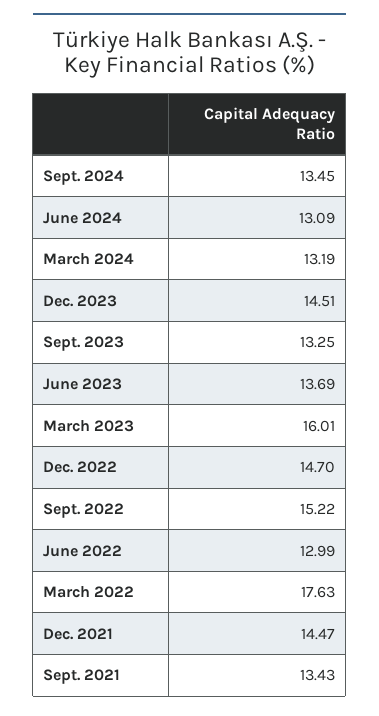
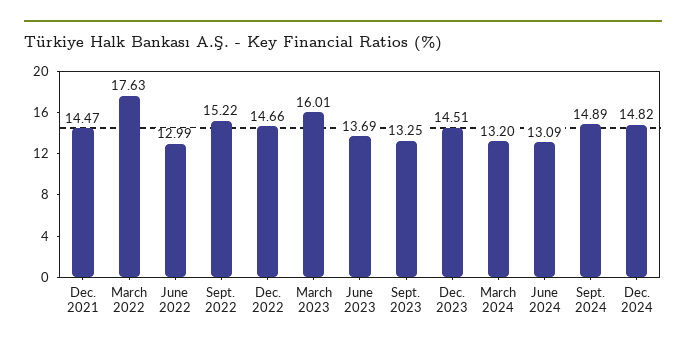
Sept. 2024: 13.45 -> 14.89
March 2024: 13.19 -> 13.2
Dec. 2022: 14.7 -> 14.66
Sept. 2021: 13.43 -> none
Dec. 2024: none -> 14.82

